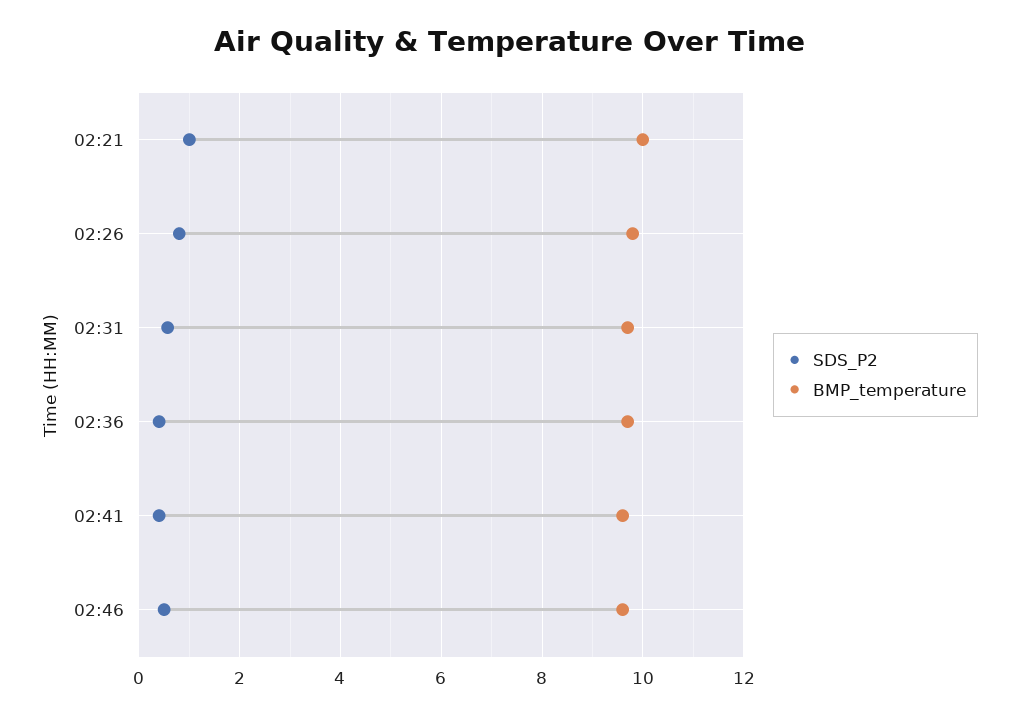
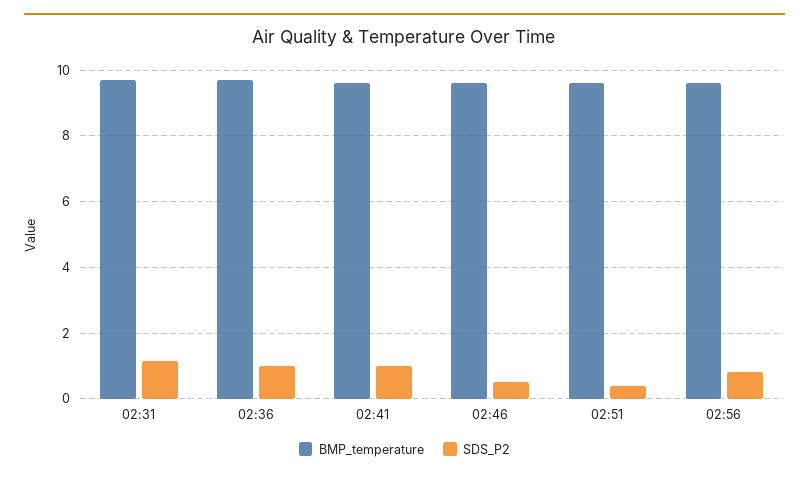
SDS_P2, 02:21: 1 -> none
BMP_temperature, 02:21: 10 -> none
SDS_P2, 02:26: 0.8 -> none
BMP_temperature, 02:26: 9.8 -> none
SDS_P2, 02:31: 0.6 -> 1.2
SDS_P2, 02:36: 0.4 -> 1
SDS_P2, 02:41: 0.4 -> 1
BMP_temperature, 02:51: none -> 9.6
SDS_P2, 02:51: none -> 0.4
BMP_temperature, 02:56: none -> 9.6
SDS_P2, 02:56: none -> 0.8

